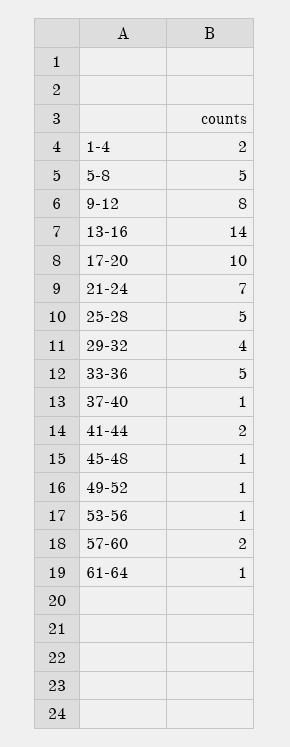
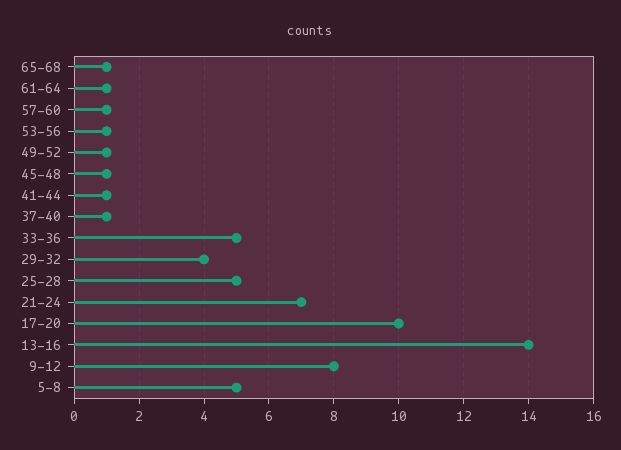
1-4: 2 -> none
41-44: 2 -> 1
57-60: 2 -> 1
65-68: none -> 1

